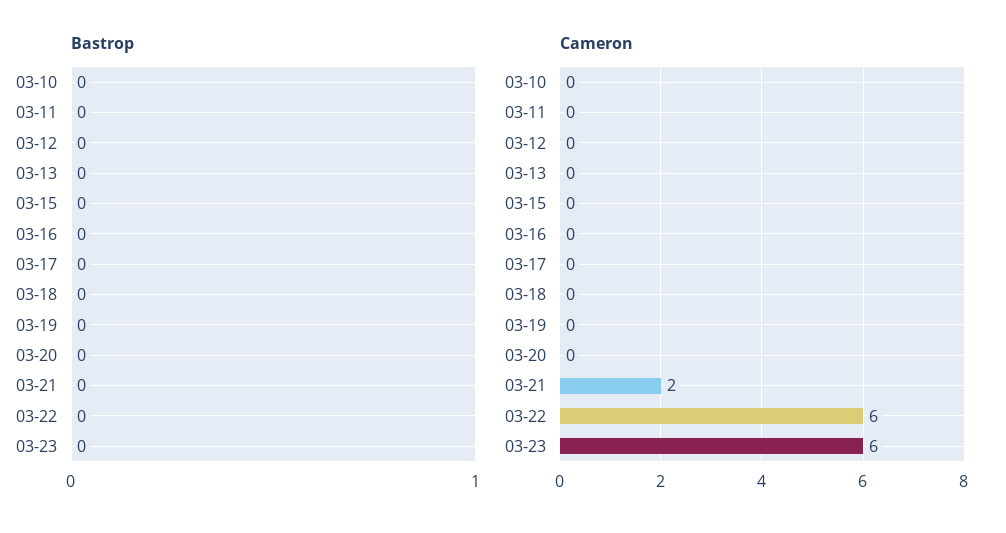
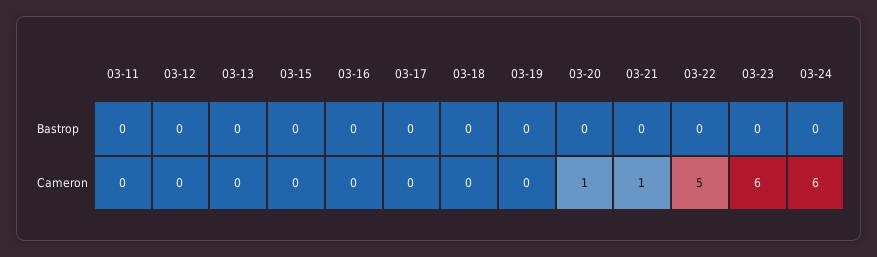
Bastrop, 03-10: 0 -> none
Cameron, 03-10: 0 -> none
Cameron, 03-20: 0 -> 1
Cameron, 03-21: 2 -> 1
Cameron, 03-22: 6 -> 5
Bastrop, 03-24: none -> 0
Cameron, 03-24: none -> 6

